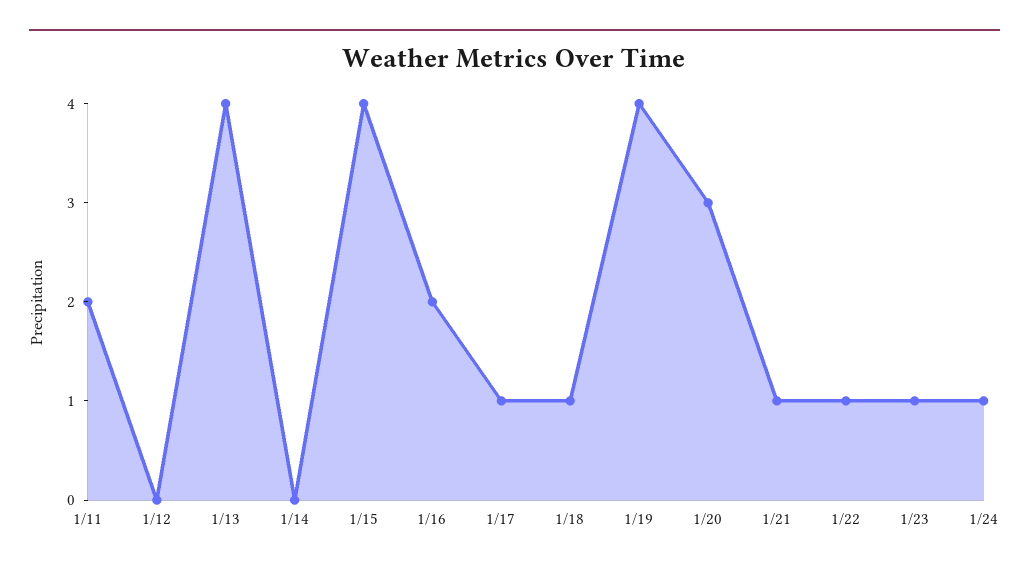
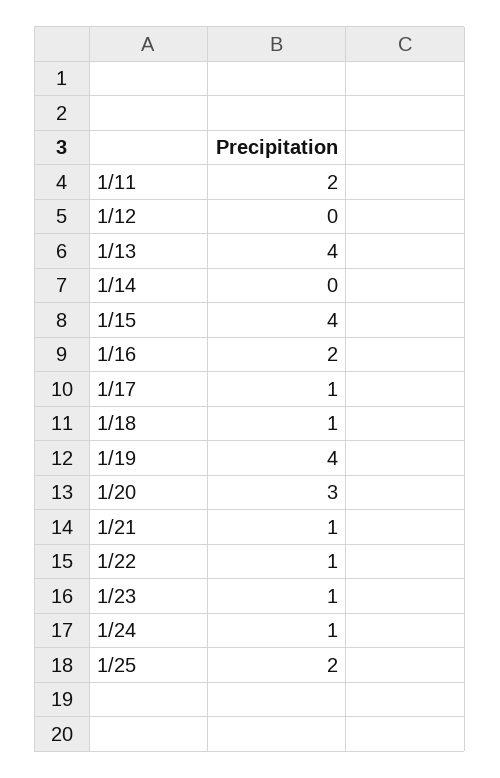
1/25: none -> 2

